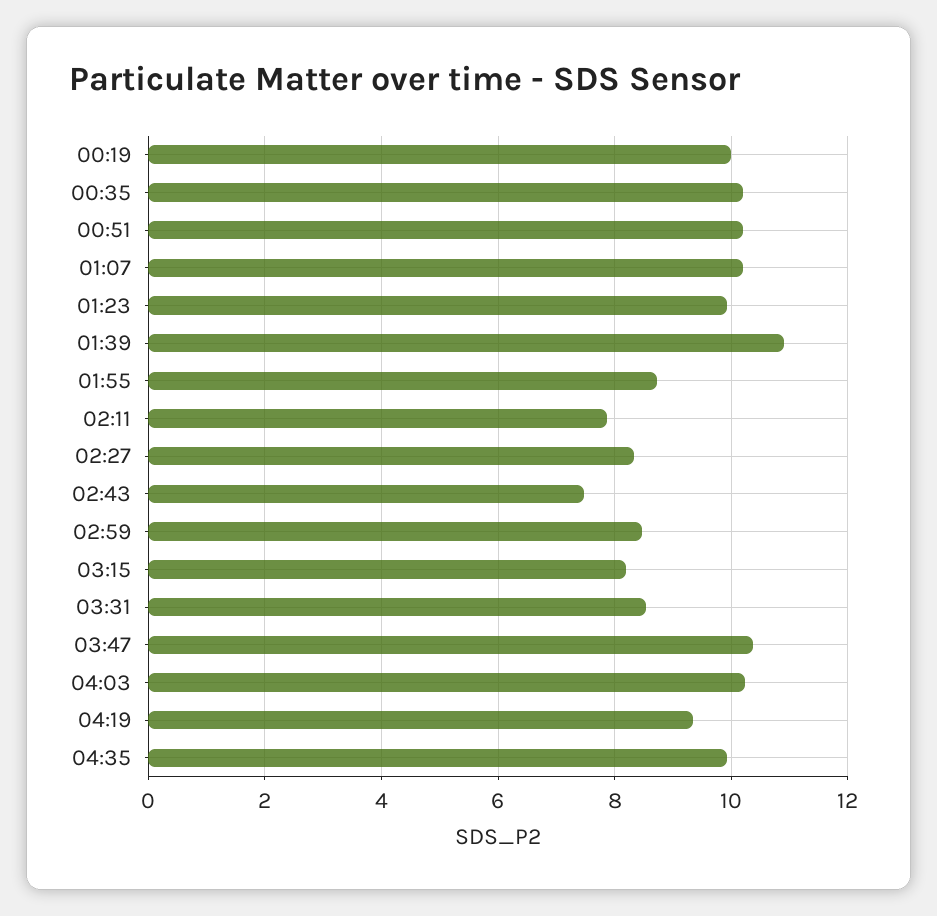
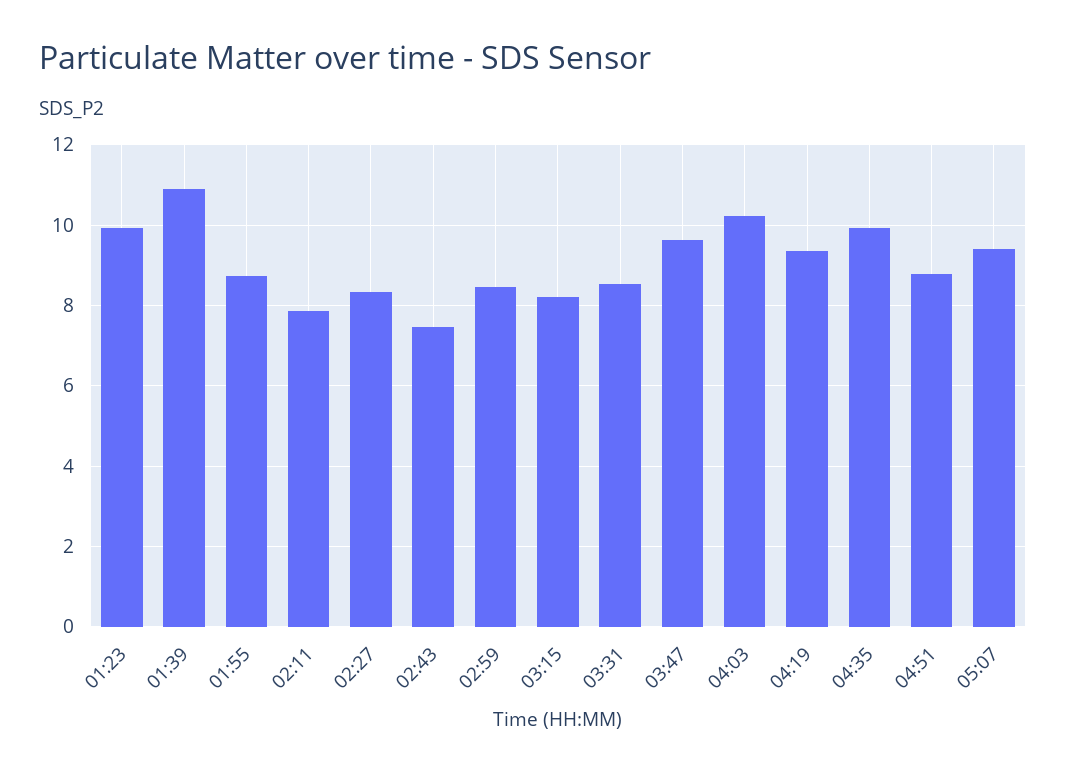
00:19: 10 -> none
00:35: 10.2 -> none
00:51: 10.2 -> none
01:07: 10.2 -> none
03:47: 10.4 -> 9.6
04:51: none -> 8.8
05:07: none -> 9.4

